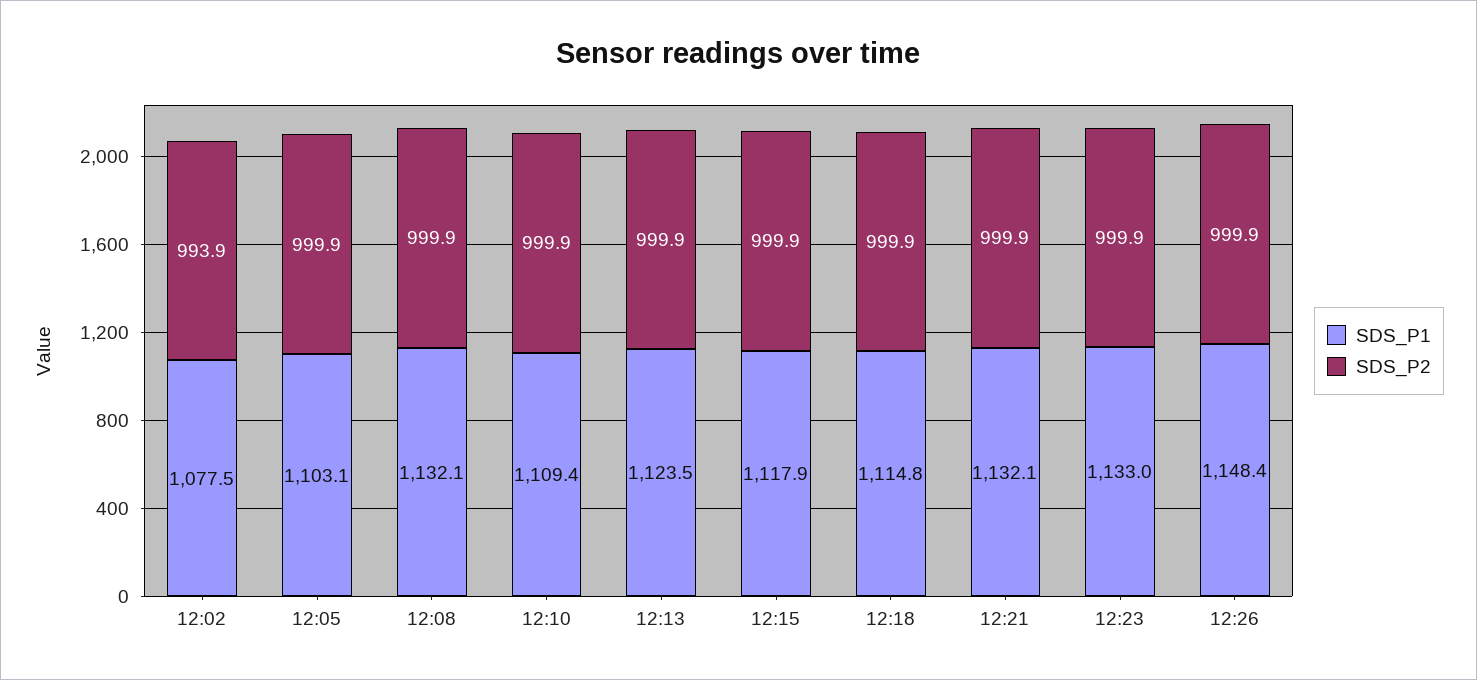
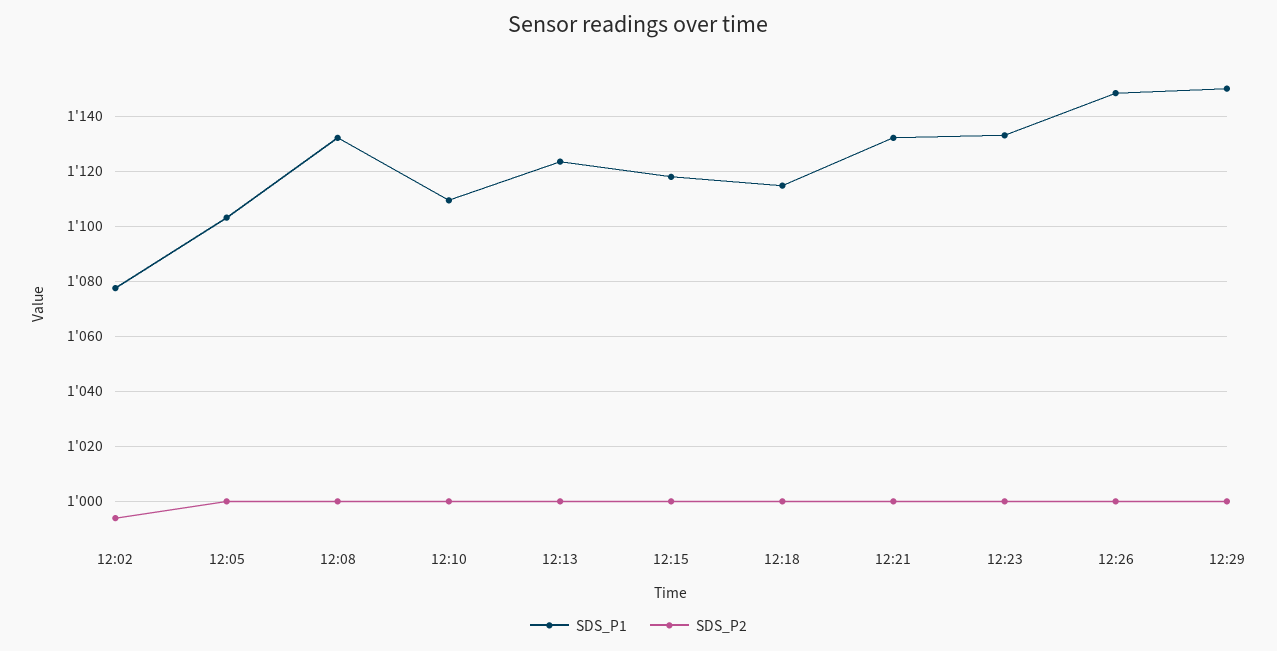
SDS_P1, 12:29: none -> 1150
SDS_P2, 12:29: none -> 1000

